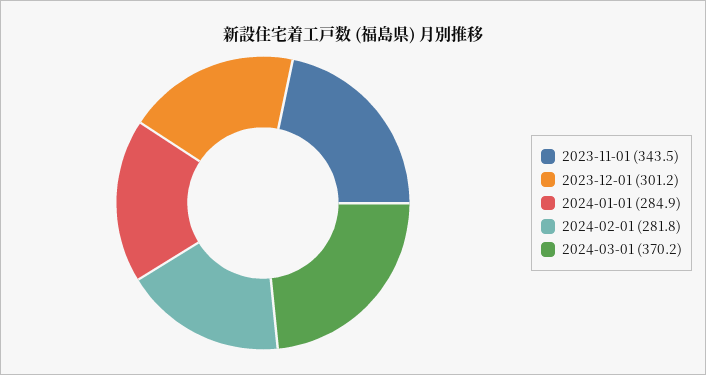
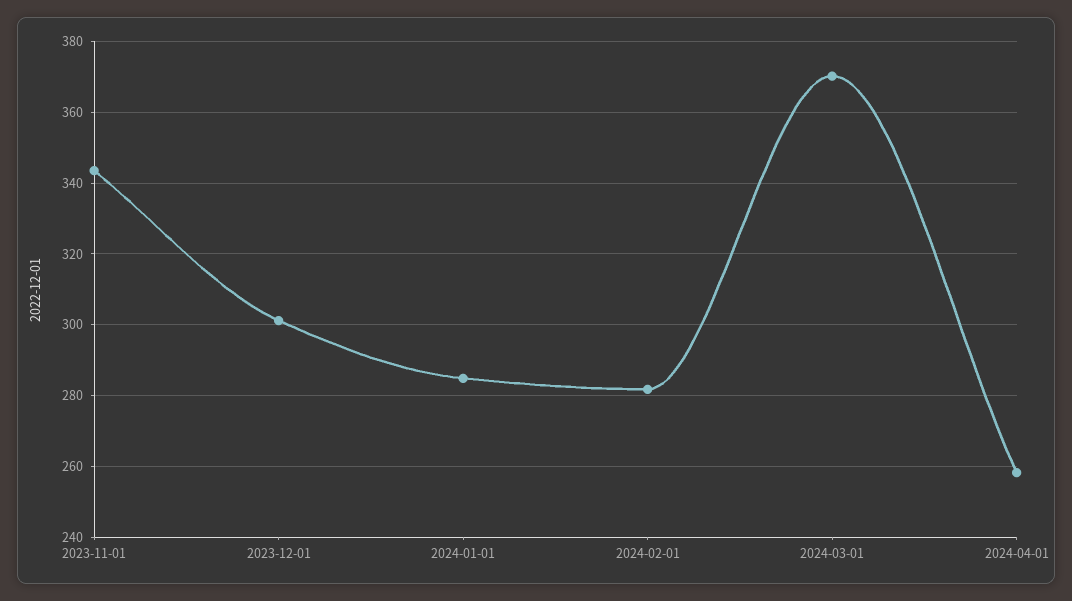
2024-04-01: none -> 258

